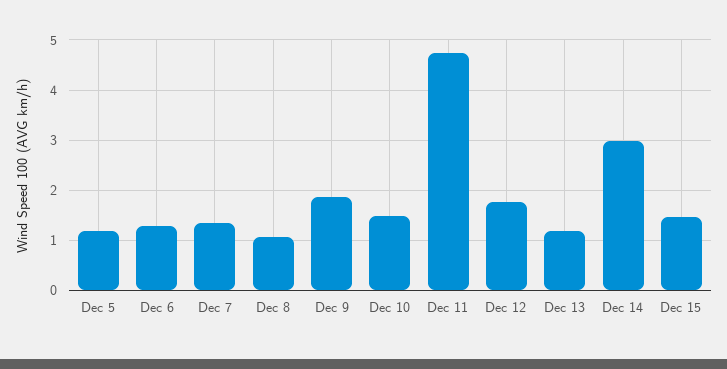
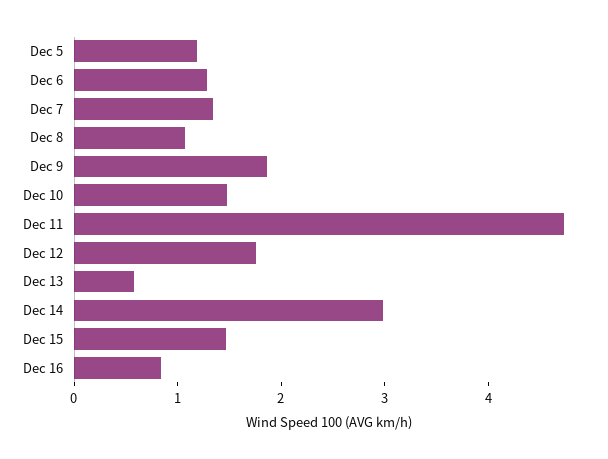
Dec 13: 1.2 -> 0.6
Dec 16: none -> 0.8

